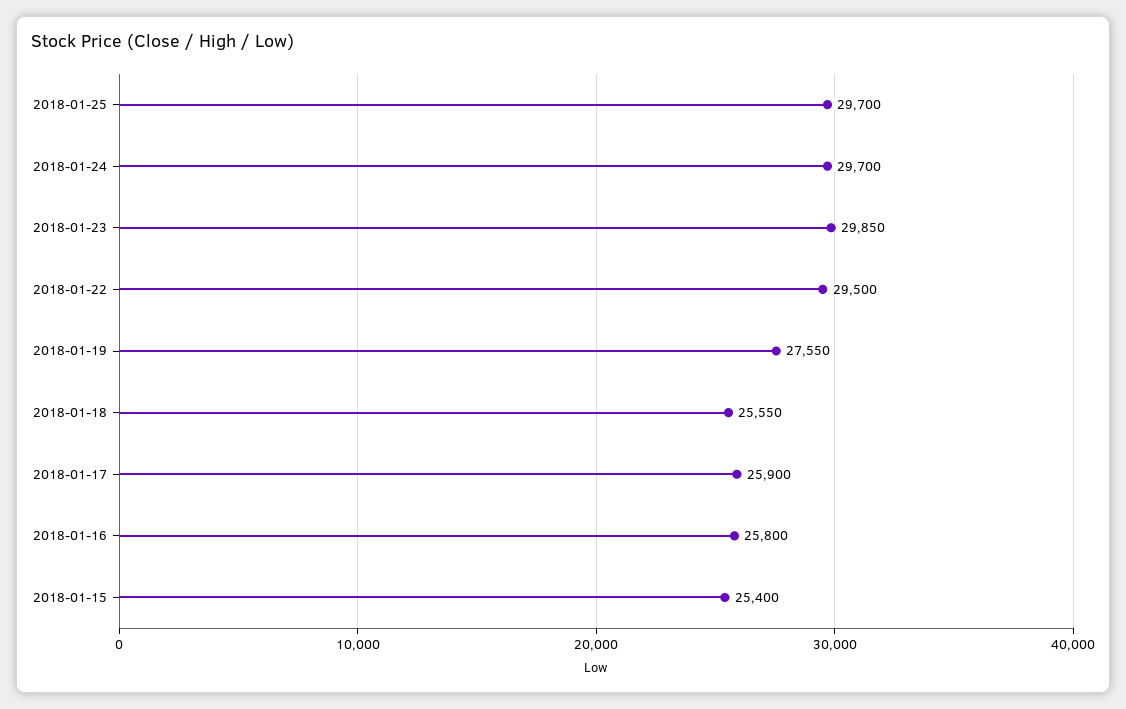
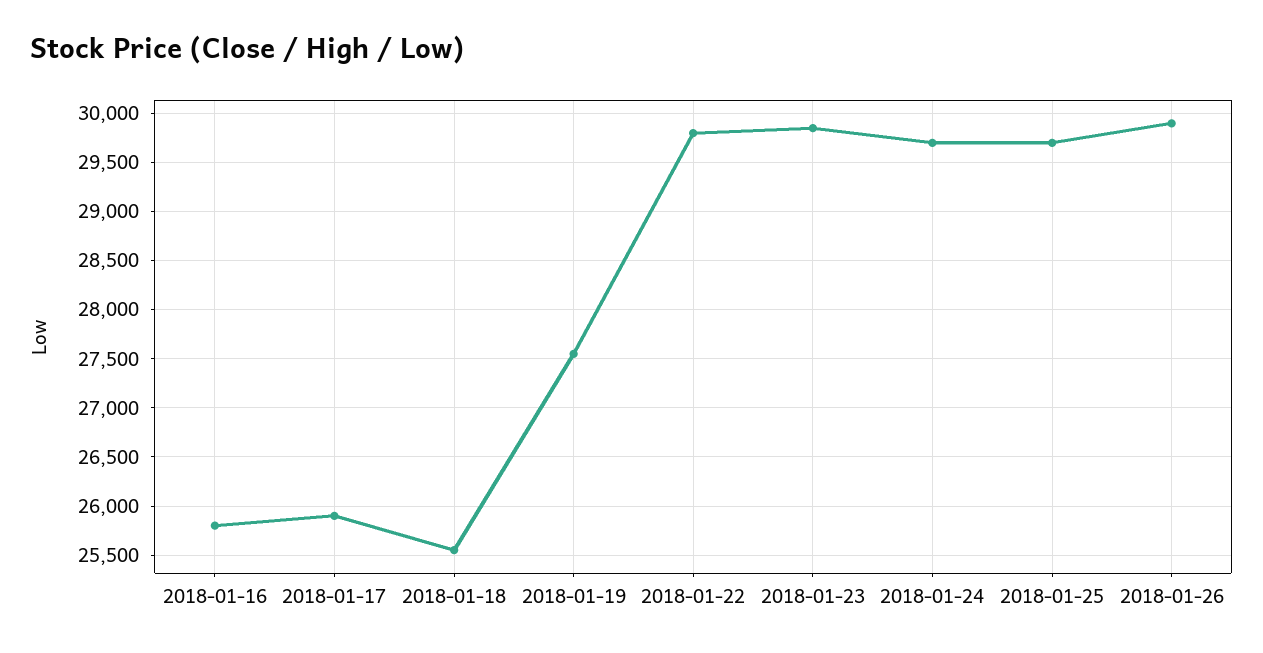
2018-01-22: 29500 -> 29800
2018-01-15: 25400 -> none
2018-01-26: none -> 29900

